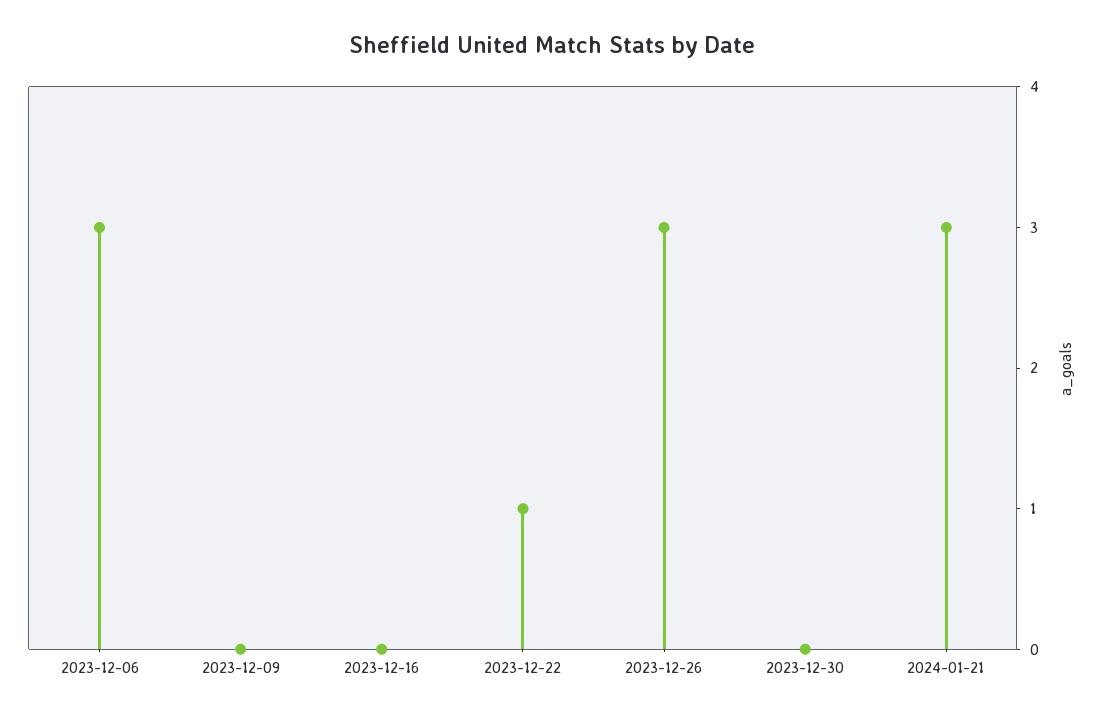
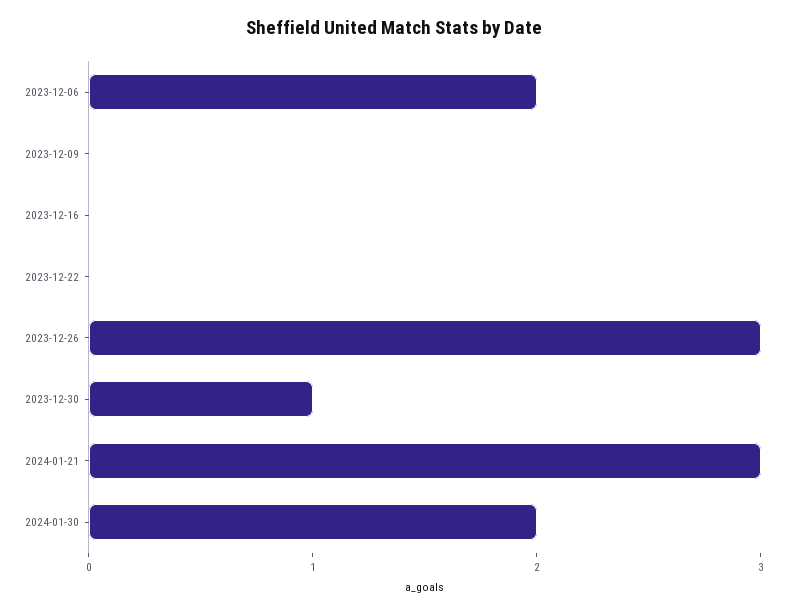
2023-12-06: 3 -> 2
2023-12-22: 1 -> 0
2023-12-30: 0 -> 1
2024-01-30: none -> 2

